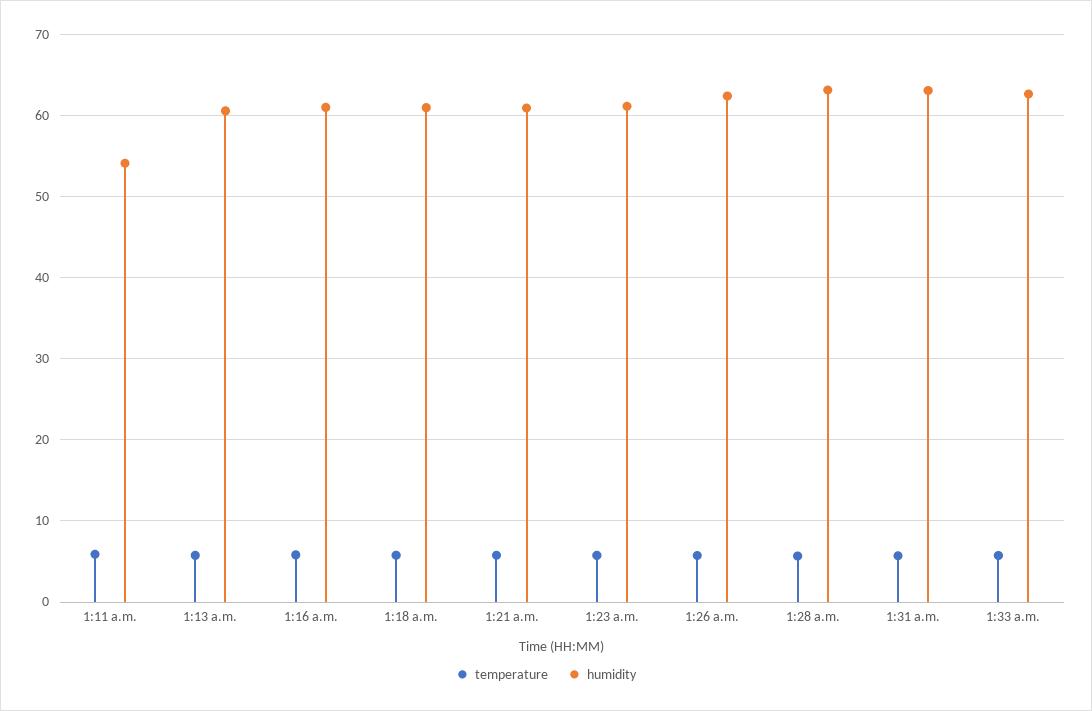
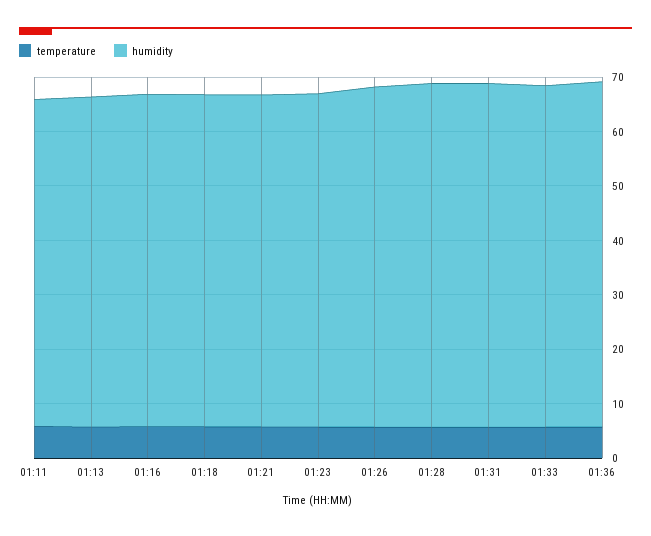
humidity, 1:11 a.m.: 54 -> 60
temperature, 01:36: none -> 6
humidity, 01:36: none -> 64

